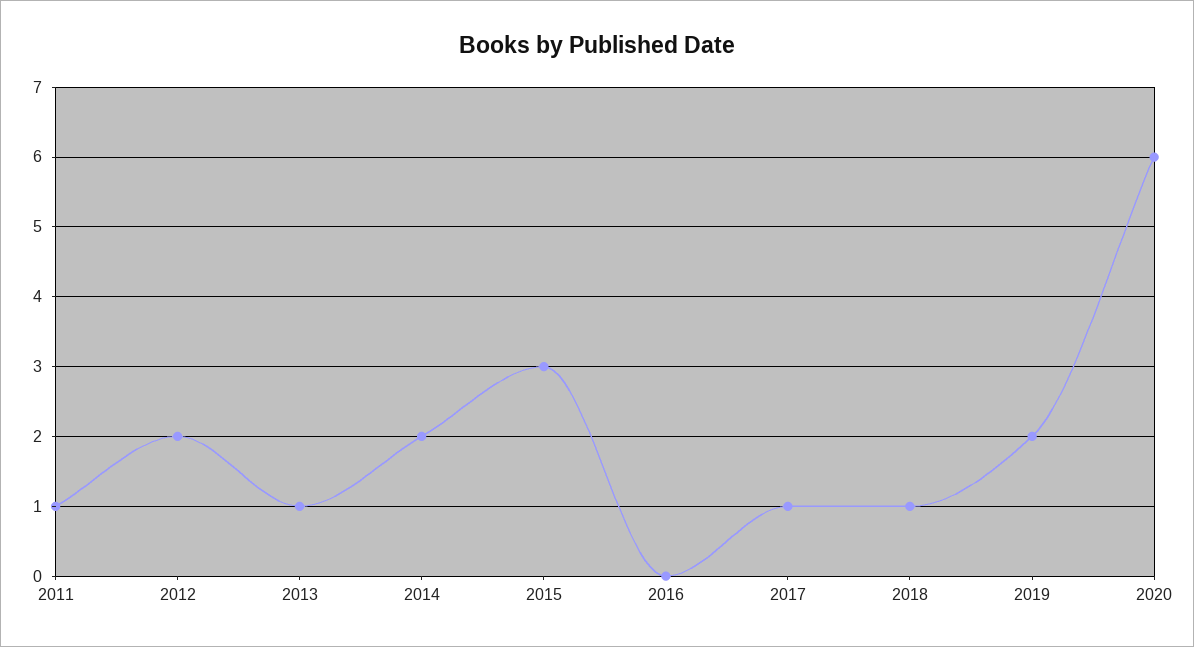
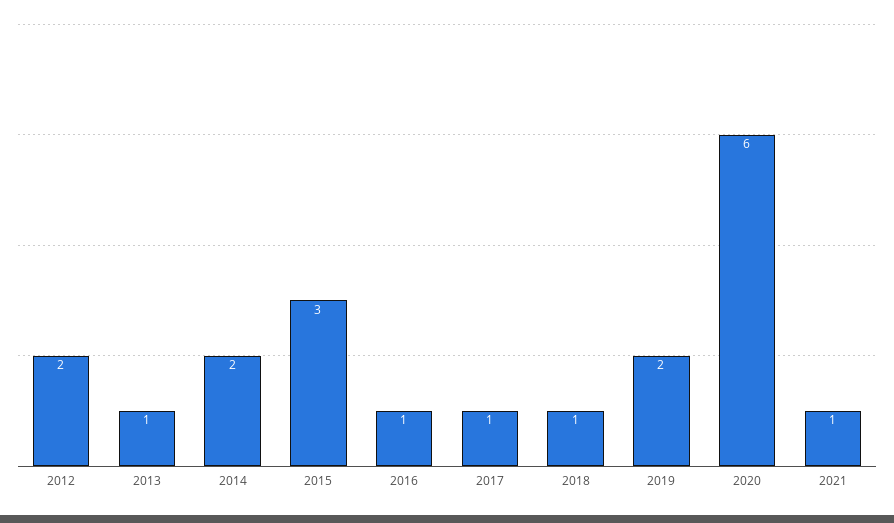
2011: 1 -> none
2016: 0 -> 1
2021: none -> 1

